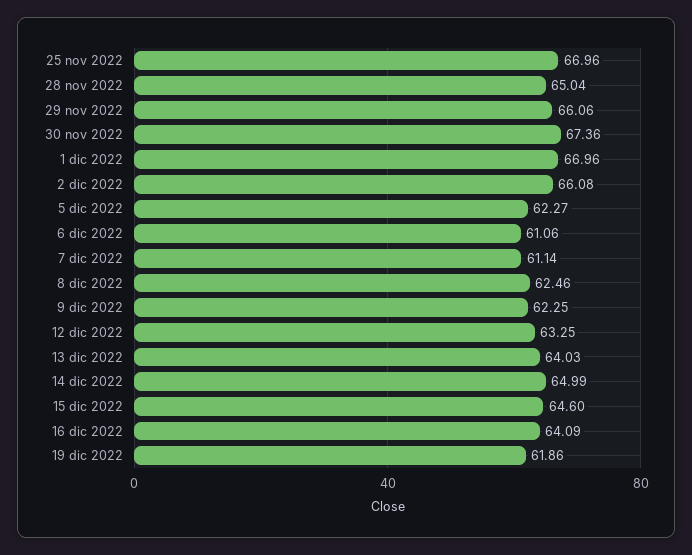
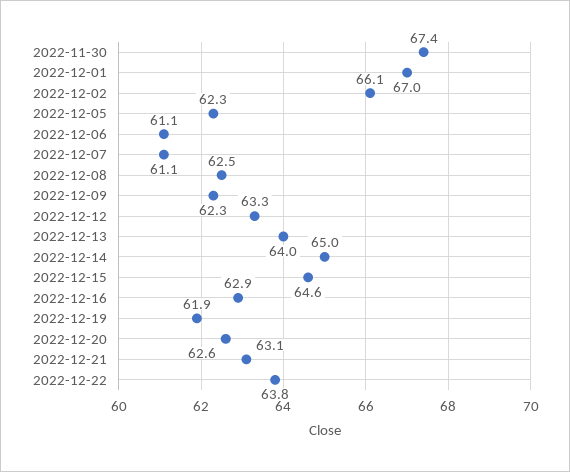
25 nov 2022: 66.96 -> none
28 nov 2022: 65.04 -> none
29 nov 2022: 66.06 -> none
16 dic 2022: 64.09 -> 62.9
2022-12-20: none -> 62.6
2022-12-21: none -> 63.1
2022-12-22: none -> 63.8

